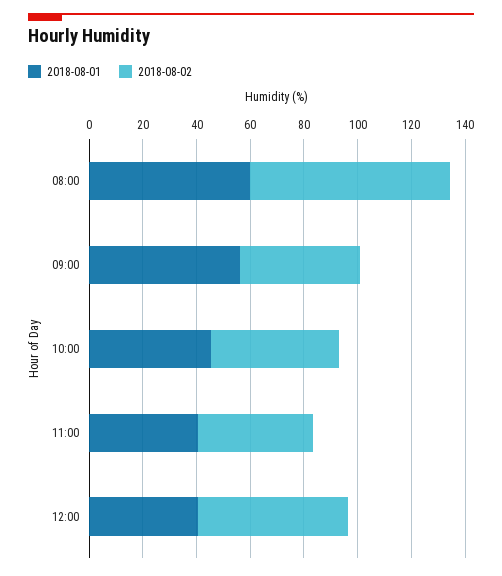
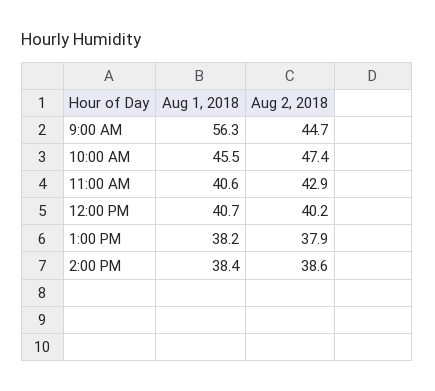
2018-08-01, 08:00: 60 -> none
2018-08-02, 08:00: 75 -> none
2018-08-02, 12:00: 55 -> 40.2
2018-08-01, 1:00 PM: none -> 38.2
2018-08-02, 1:00 PM: none -> 37.9
2018-08-01, 2:00 PM: none -> 38.4
2018-08-02, 2:00 PM: none -> 38.6

